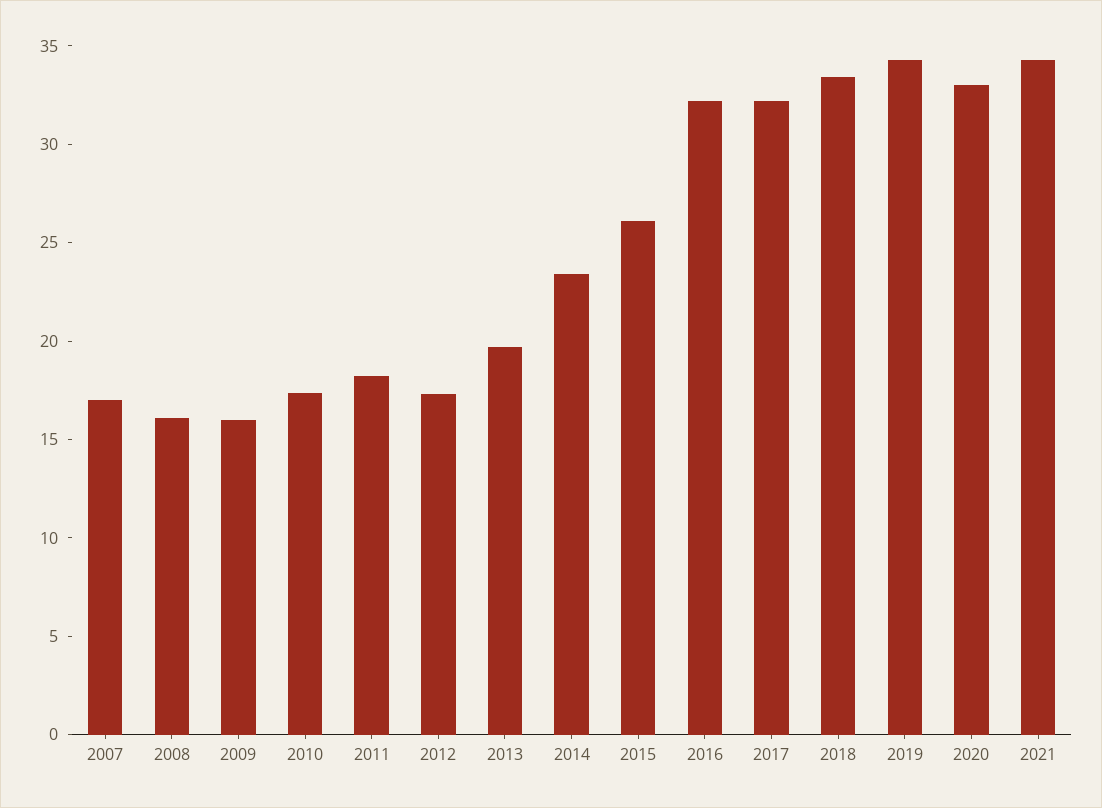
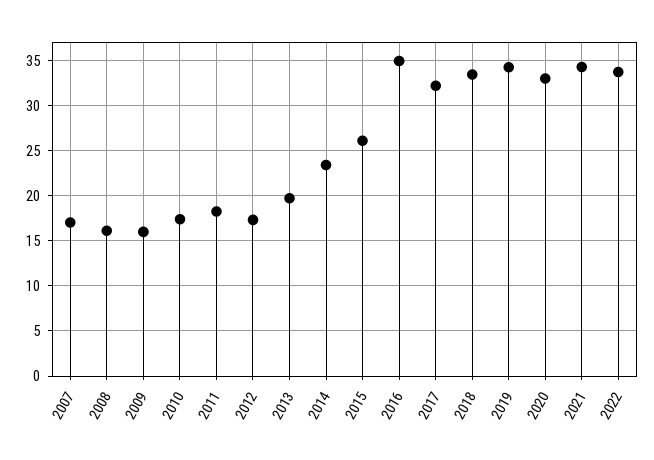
2016: 32 -> 35
2022: none -> 34

